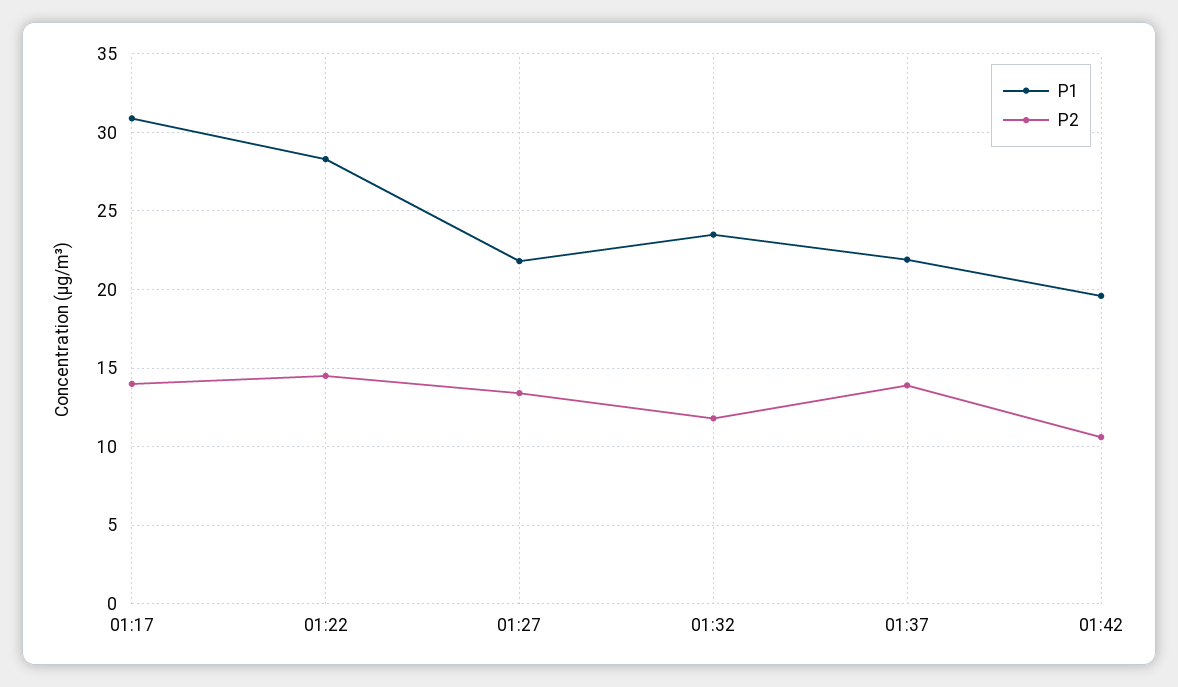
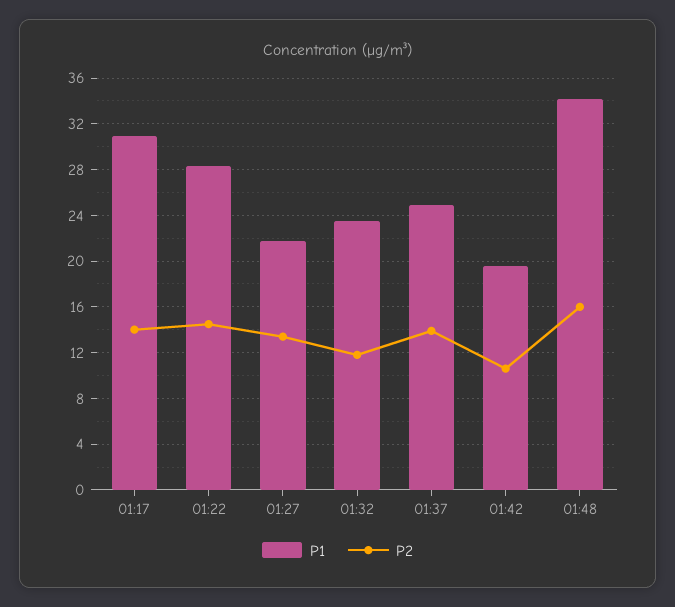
P1, 01:37: 22 -> 25
P1, 01:48: none -> 34
P2, 01:48: none -> 16

